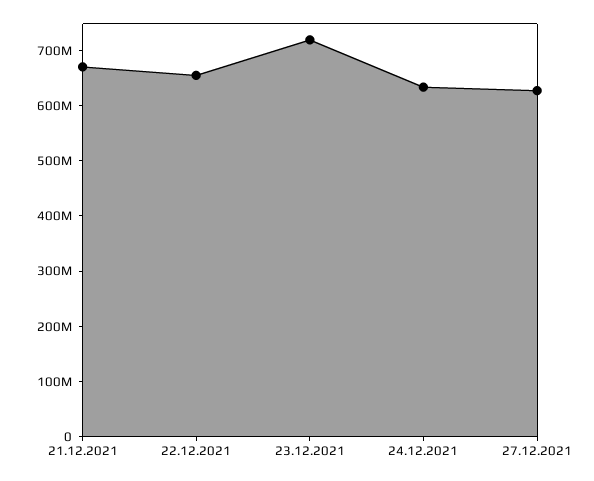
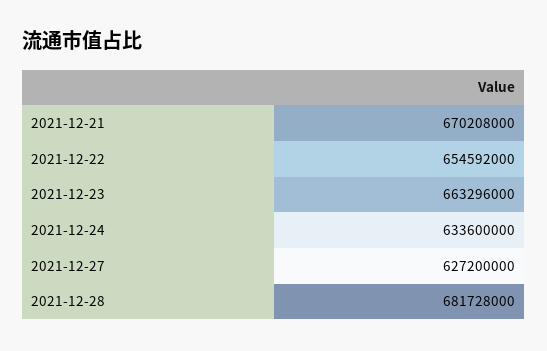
23.12.2021: 720000000 -> 663296000
2021-12-28: none -> 681728000

